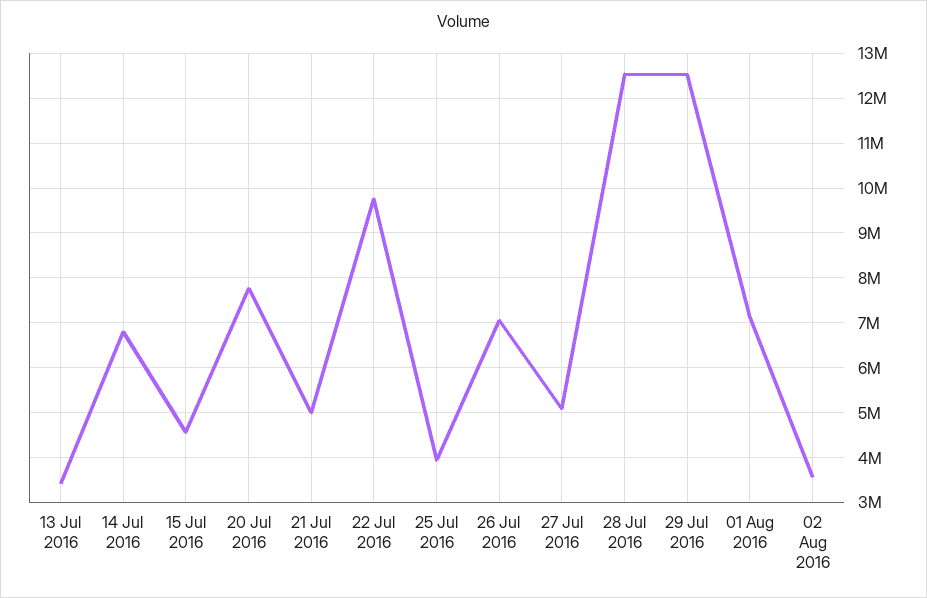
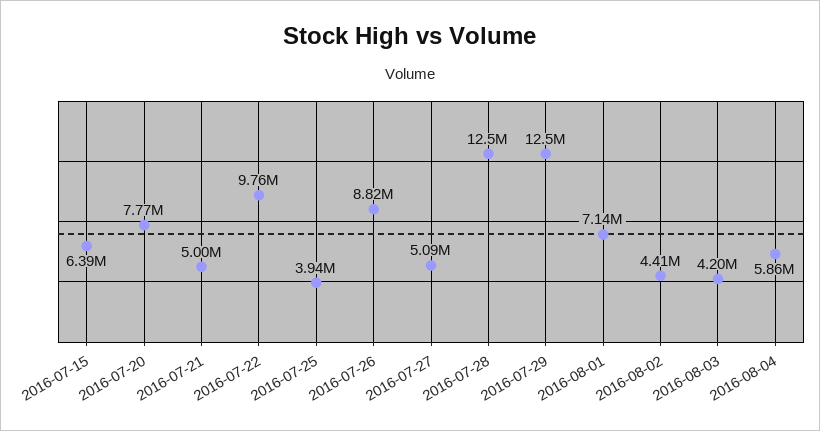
13 Jul 2016: 3400000 -> none
14 Jul 2016: 6800000 -> none
15 Jul 2016: 4600000 -> 6390000
26 Jul 2016: 7000000 -> 8820000
02 Aug 2016: 3600000 -> 4410000
2016-08-03: none -> 4200000
2016-08-04: none -> 5860000

